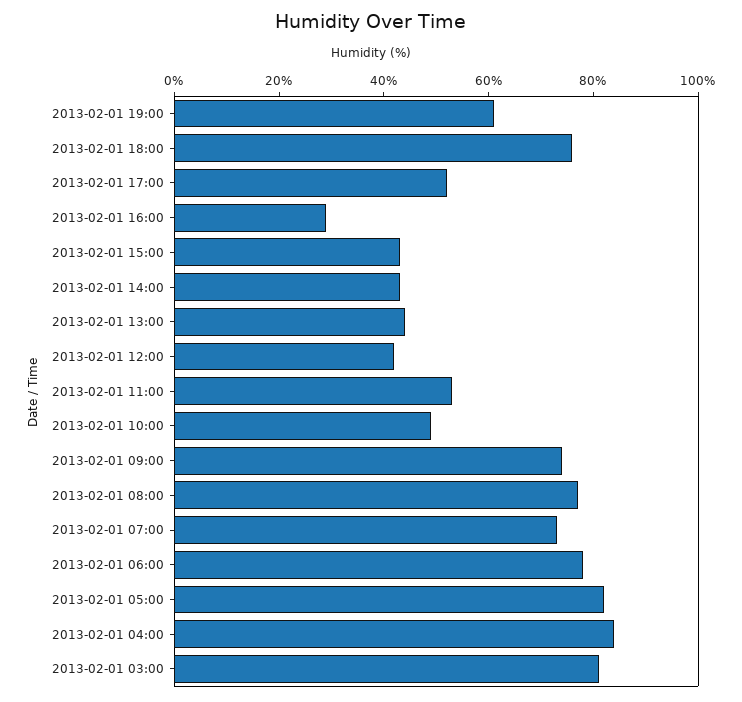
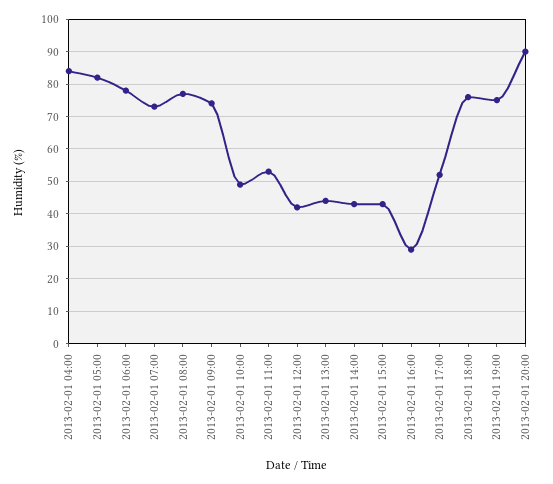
2013-02-01 19:00: 60 -> 75
2013-02-01 03:00: 80 -> none
2013-02-01 20:00: none -> 90

